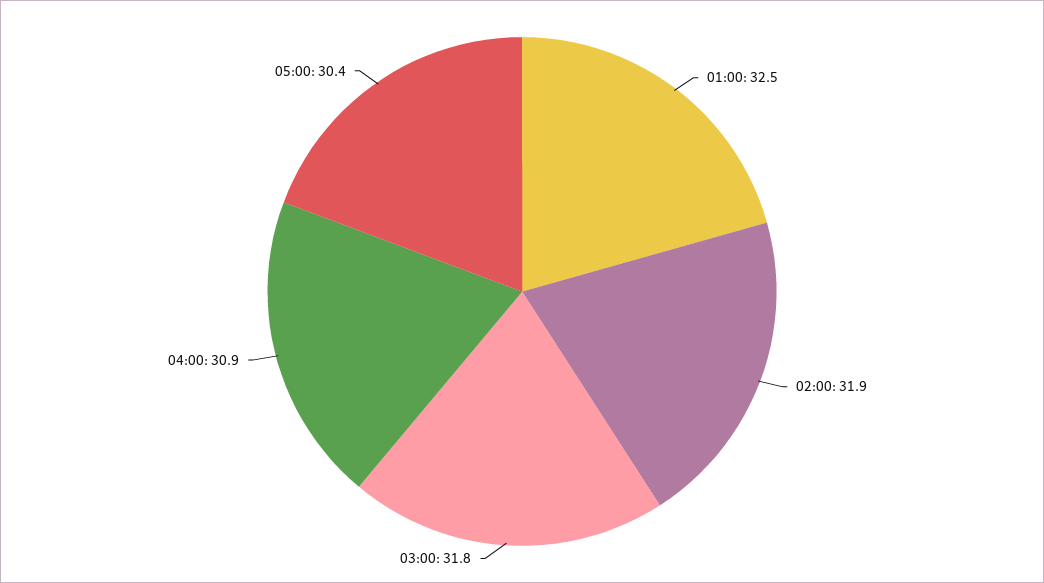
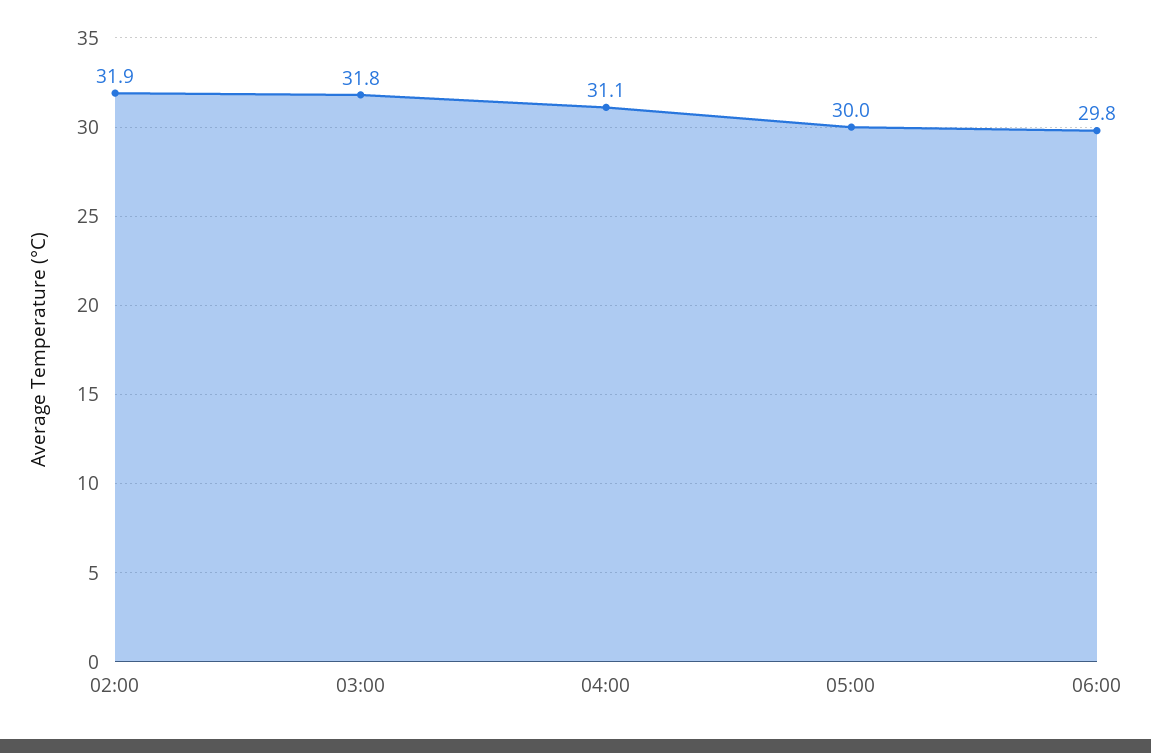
01:00: 32.5 -> none
04:00: 30.9 -> 31.1
05:00: 30.4 -> 30
06:00: none -> 29.8

